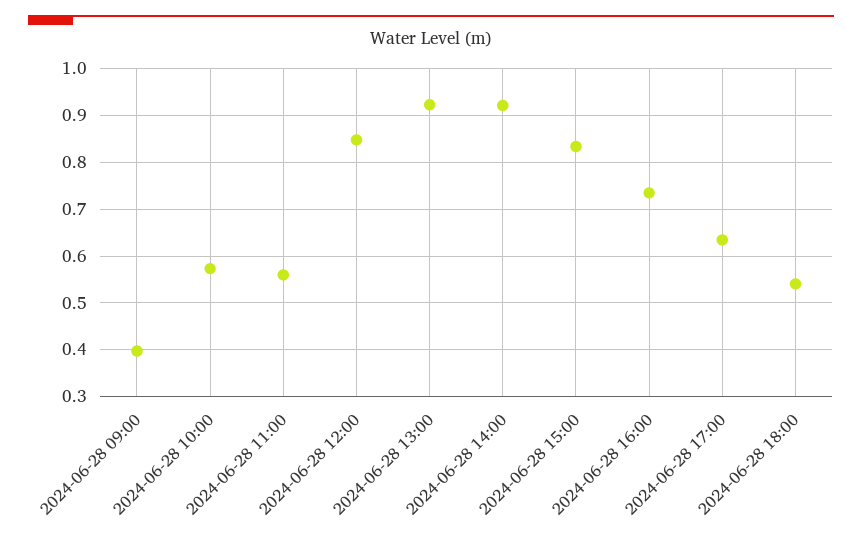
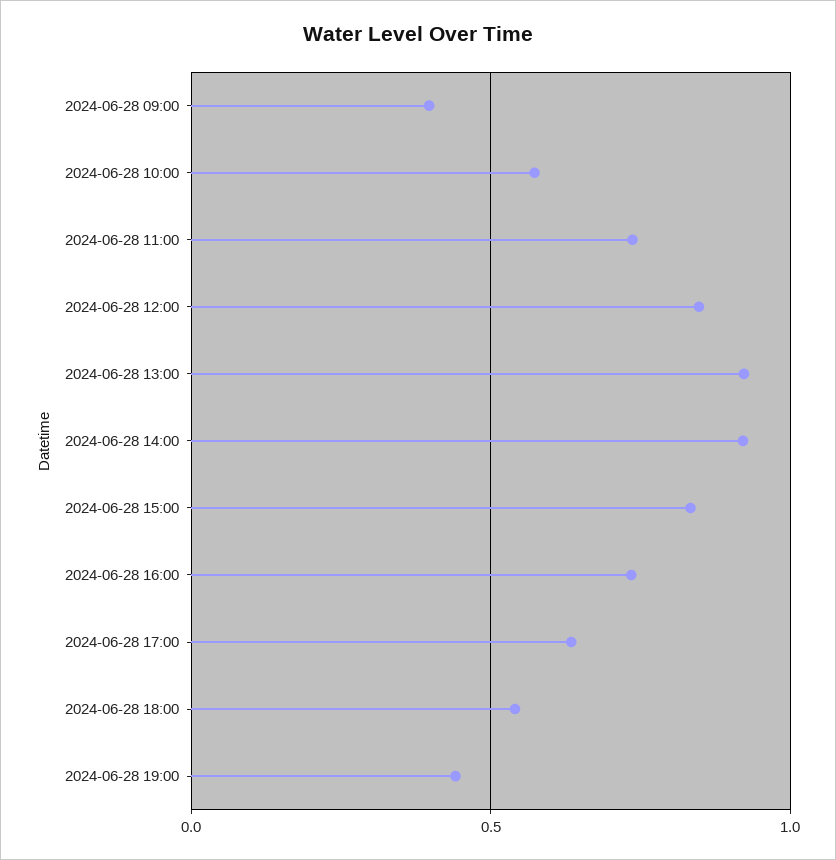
2024-06-28 11:00: 0.56 -> 0.75
2024-06-28 19:00: none -> 0.45

